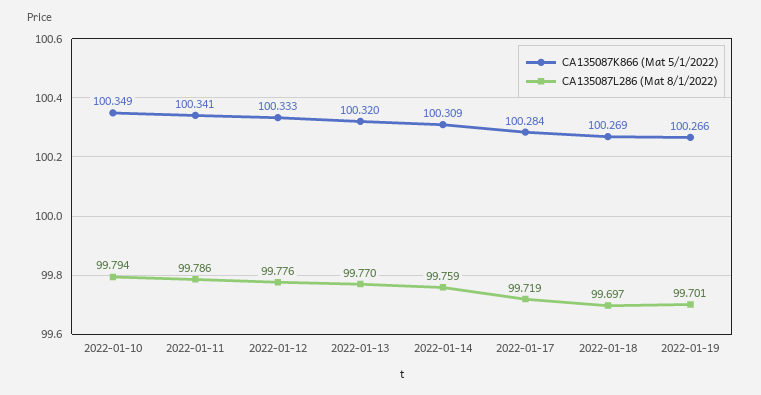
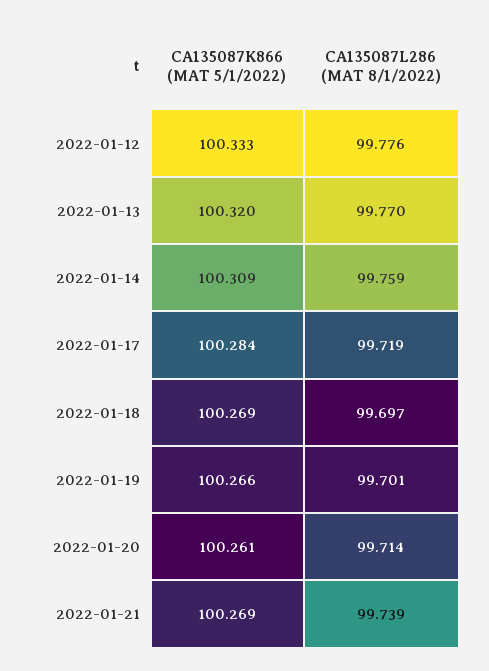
CA135087K866 (Mat 5/1/2022), 2022-01-10: 100.349 -> none
CA135087L286 (Mat 8/1/2022), 2022-01-10: 99.794 -> none
CA135087K866 (Mat 5/1/2022), 2022-01-11: 100.341 -> none
CA135087L286 (Mat 8/1/2022), 2022-01-11: 99.786 -> none
CA135087K866 (Mat 5/1/2022), 2022-01-20: none -> 100.261
CA135087L286 (Mat 8/1/2022), 2022-01-20: none -> 99.714
CA135087K866 (Mat 5/1/2022), 2022-01-21: none -> 100.269
CA135087L286 (Mat 8/1/2022), 2022-01-21: none -> 99.739

